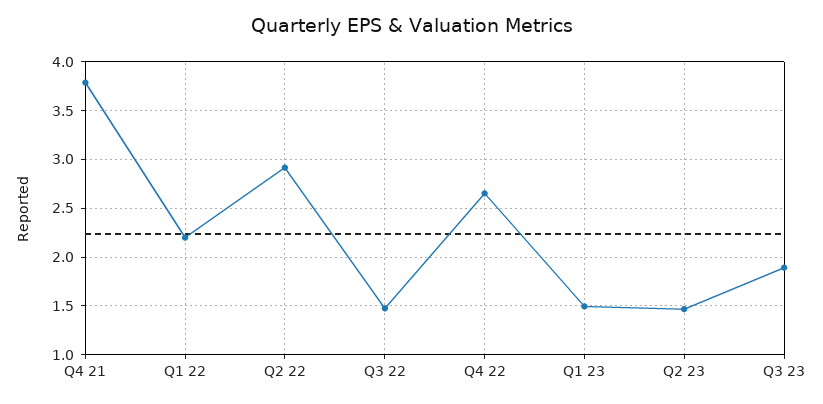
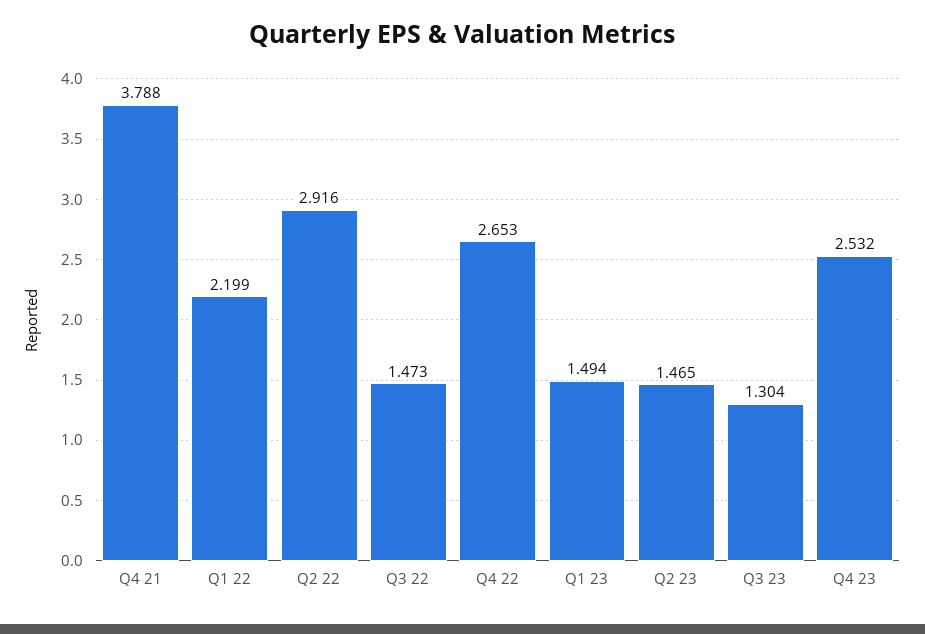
Q3 23: 1.9 -> 1.304
Q4 23: none -> 2.532

